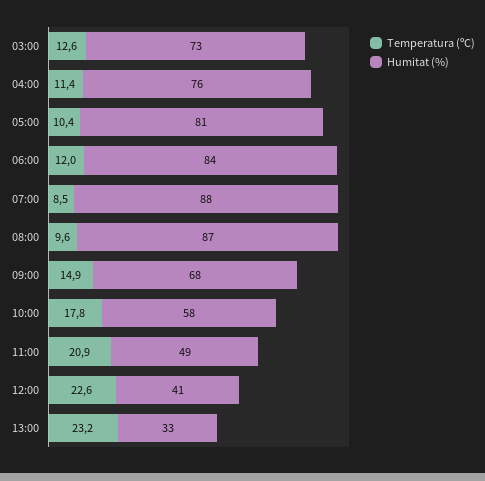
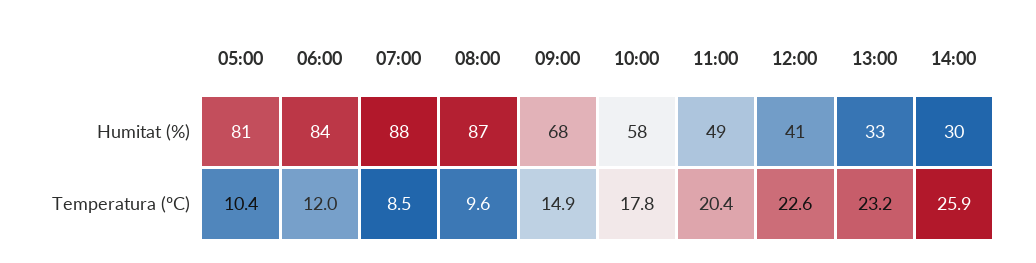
Temperatura (ºC), 03:00: 12.6 -> none
Humitat (%), 03:00: 73 -> none
Temperatura (ºC), 04:00: 11.4 -> none
Humitat (%), 04:00: 76 -> none
Temperatura (ºC), 11:00: 20.9 -> 20.4
Humitat (%), 14:00: none -> 30
Temperatura (ºC), 14:00: none -> 25.9

